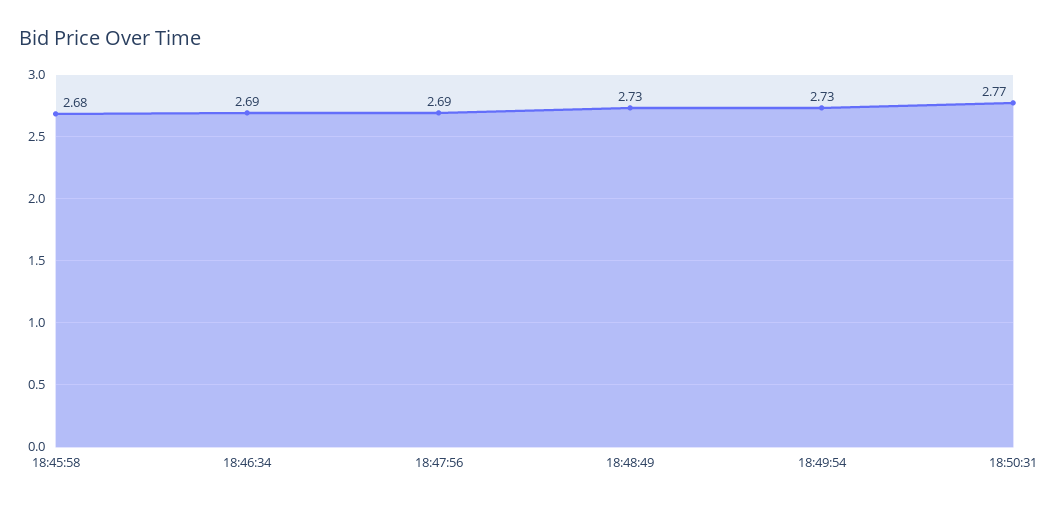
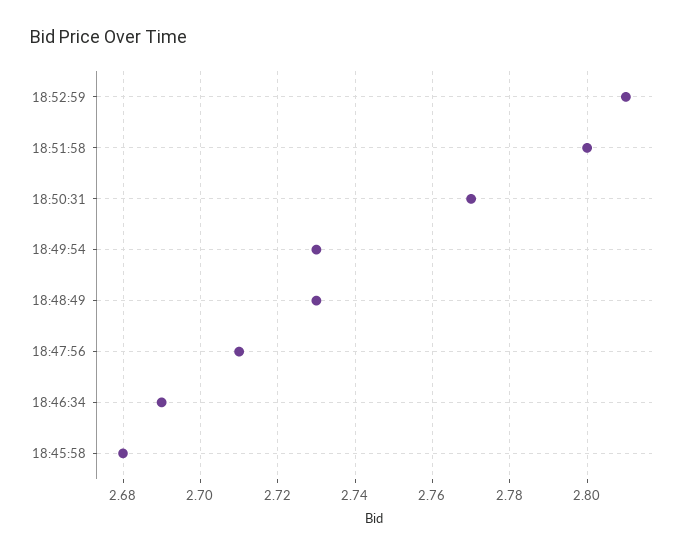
18:47:56: 2.69 -> 2.71
18:52:59: none -> 2.81
18:51:58: none -> 2.8

